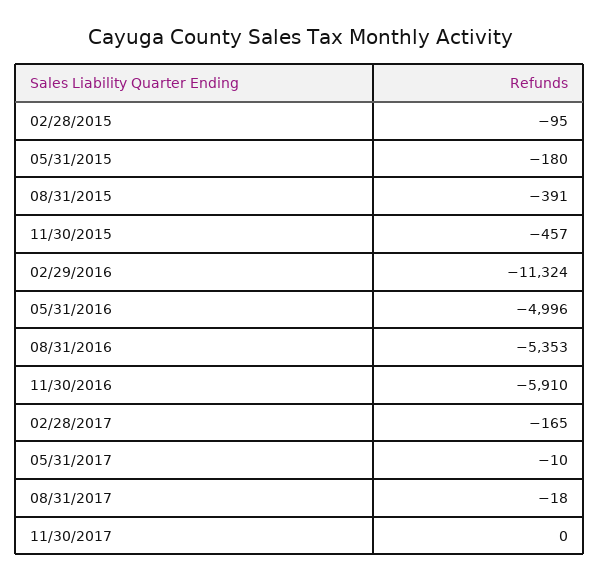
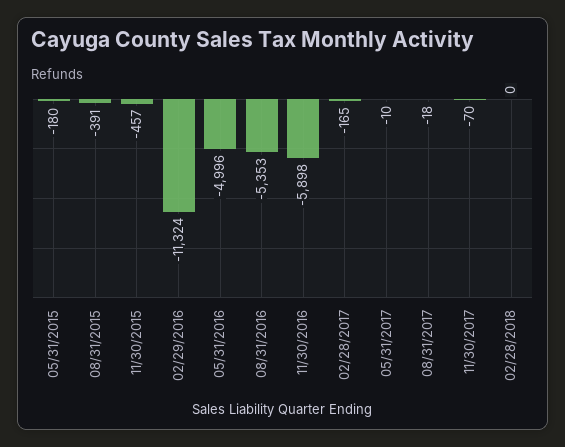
02/28/2015: -95 -> none
11/30/2016: -5910 -> -5898
11/30/2017: 0 -> -70
02/28/2018: none -> 0

